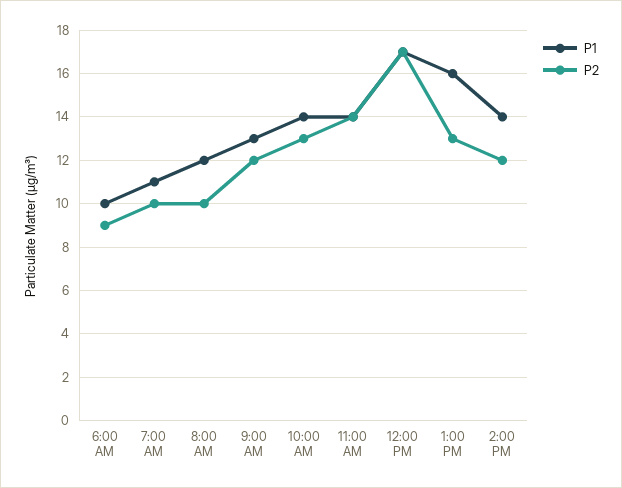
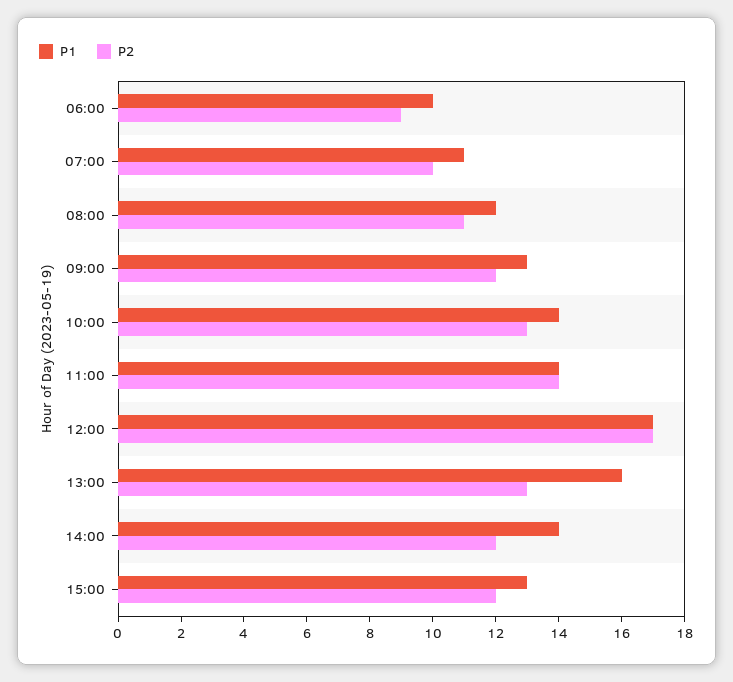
P2, 8:00 AM: 10 -> 11
P1, 15:00: none -> 13
P2, 15:00: none -> 12

